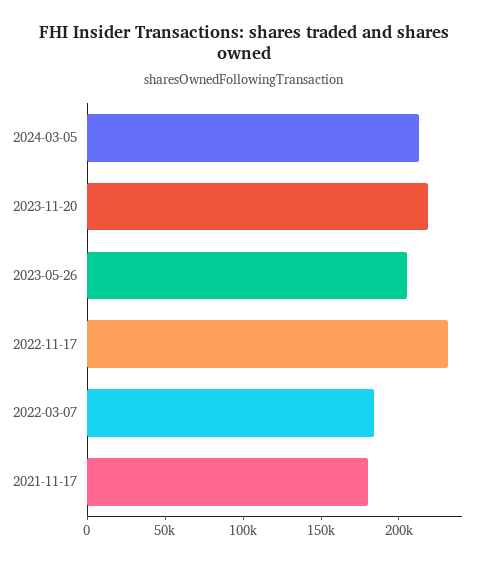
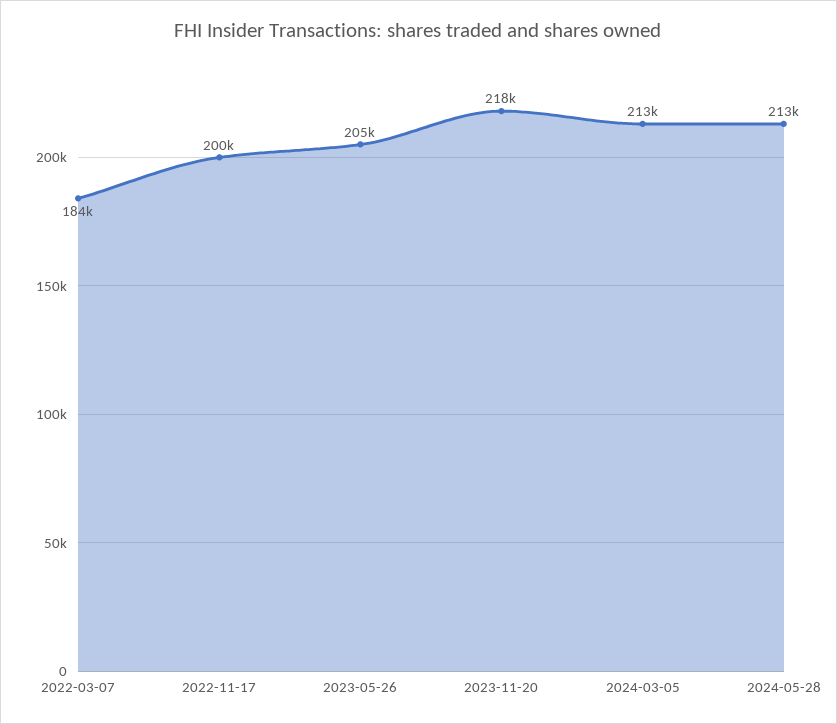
2022-11-17: 230000 -> 200000
2021-11-17: 180000 -> none
2024-05-28: none -> 213000

